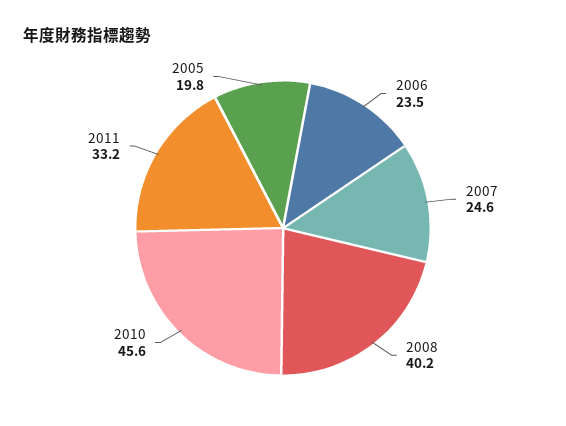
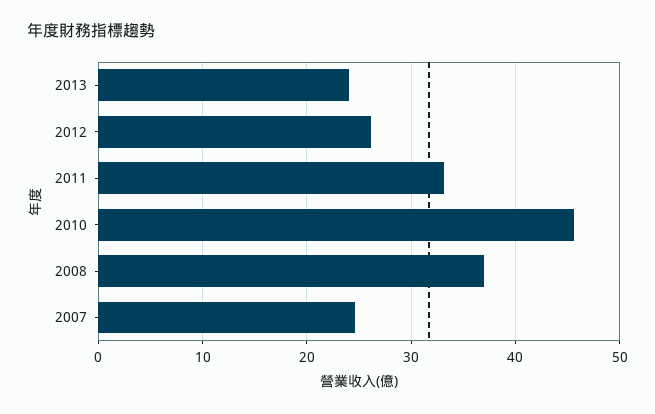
2006: 23.5 -> none
2008: 40.2 -> 37
2005: 19.8 -> none
2013: none -> 24
2012: none -> 26

